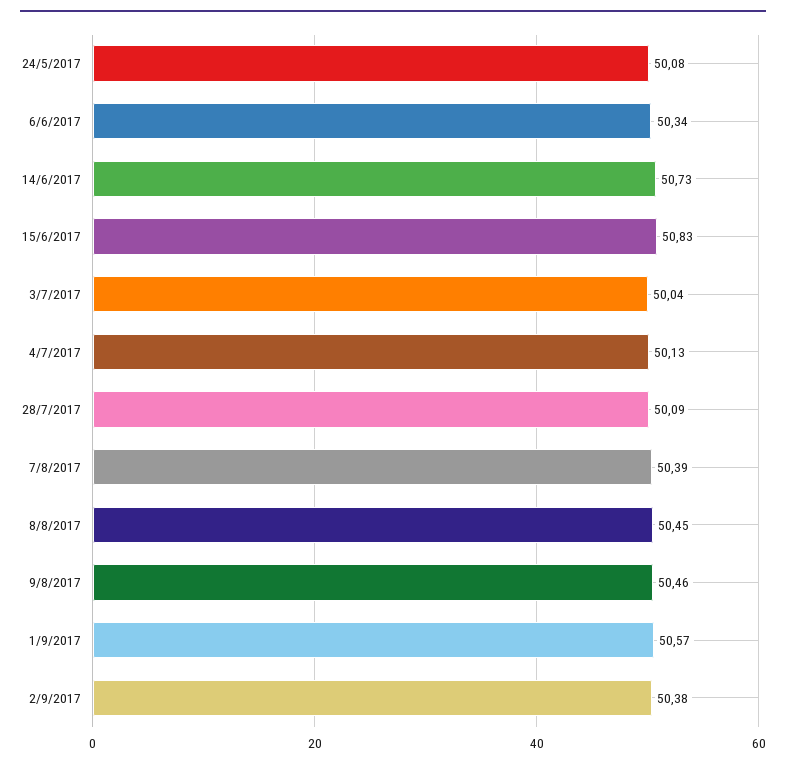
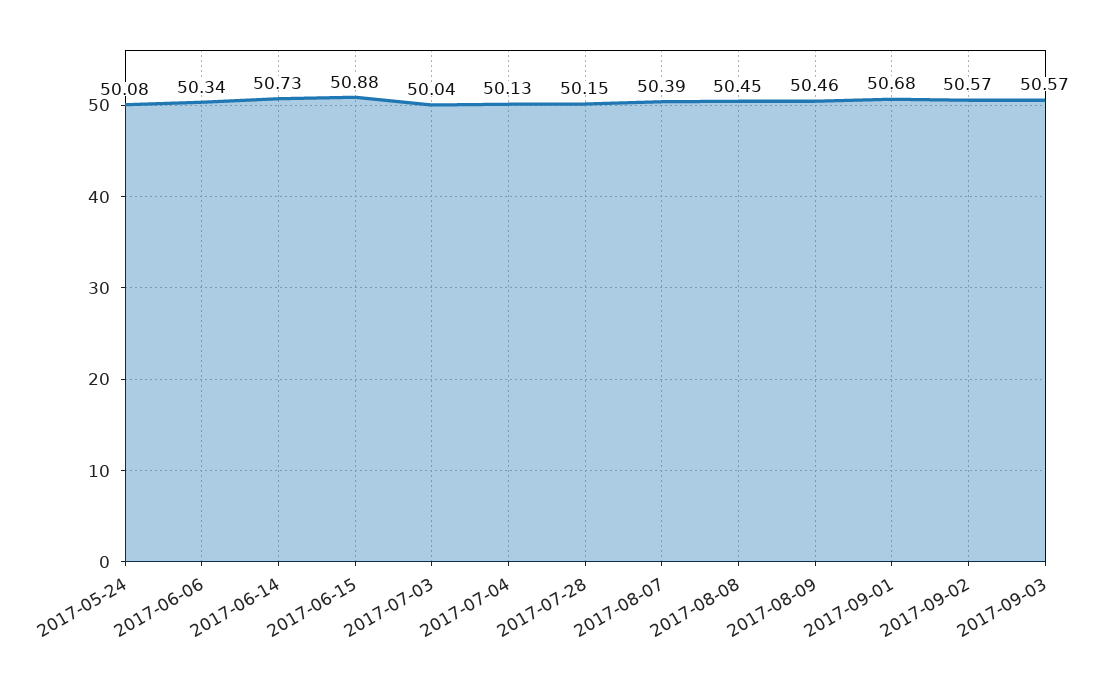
15/6/2017: 50.83 -> 50.88
28/7/2017: 50.09 -> 50.15
1/9/2017: 50.57 -> 50.68
2/9/2017: 50.38 -> 50.57
2017-09-03: none -> 50.57

